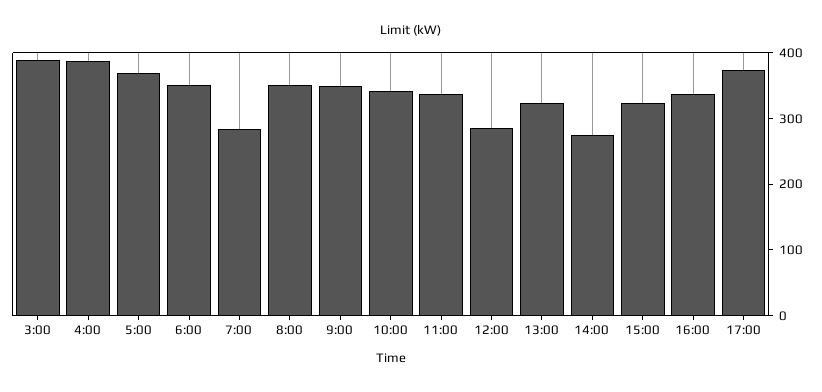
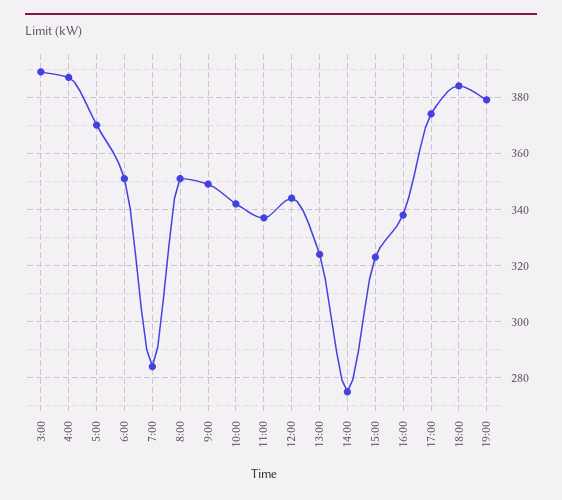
12:00: 280 -> 345
18:00: none -> 385
19:00: none -> 380

